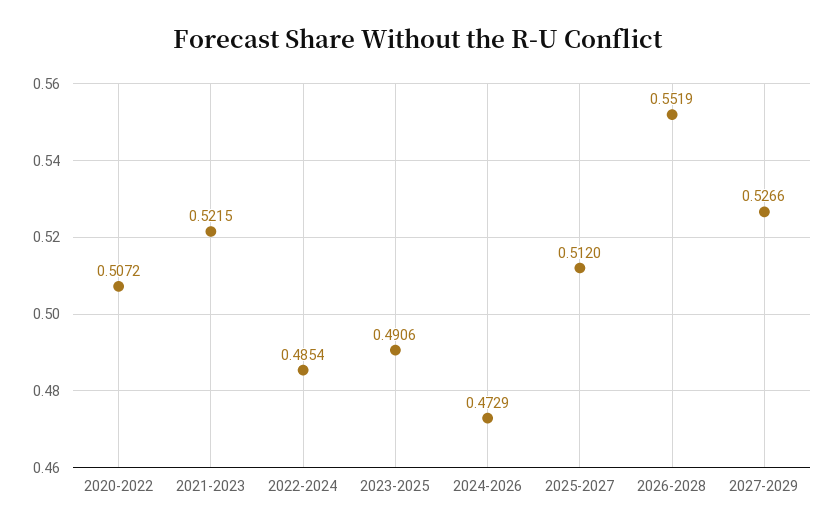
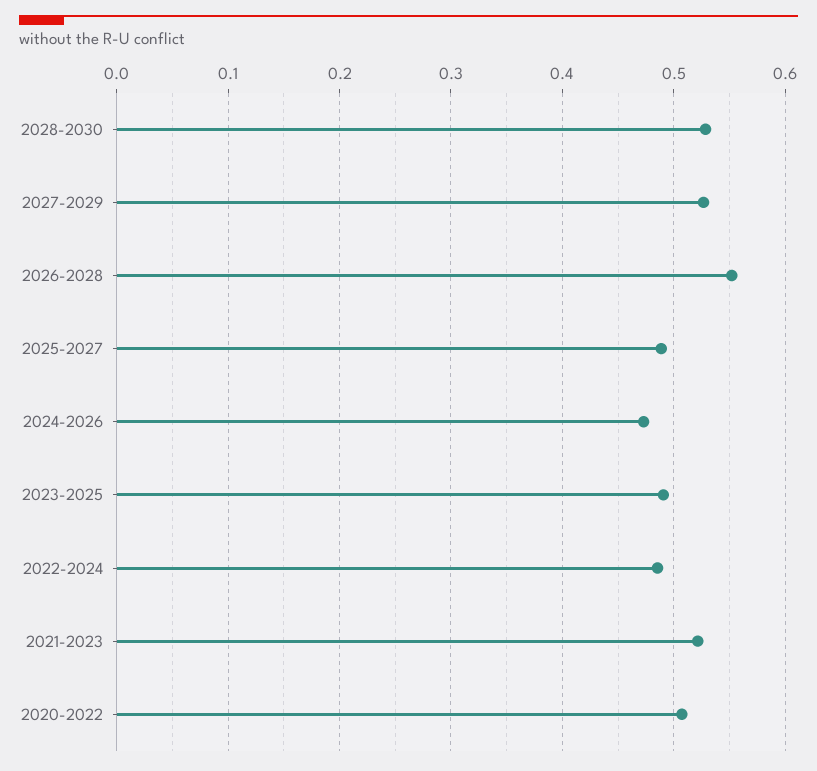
2025-2027: 0.512 -> 0.49
2028-2030: none -> 0.53

